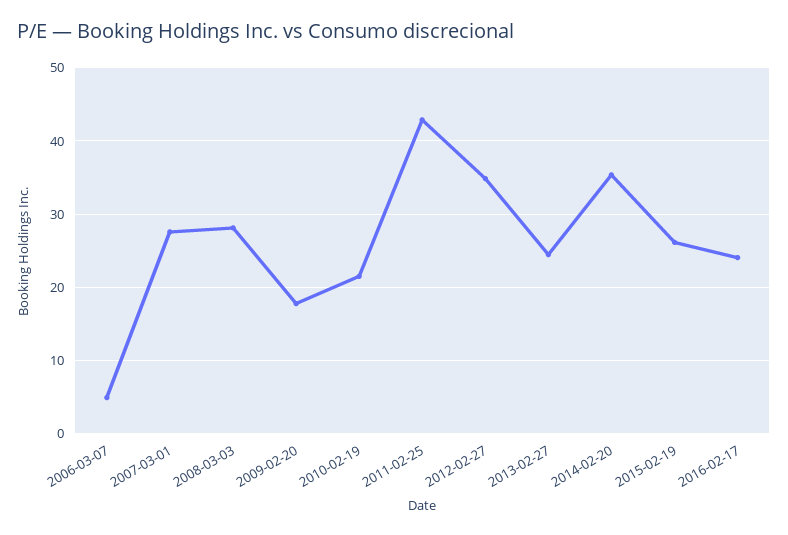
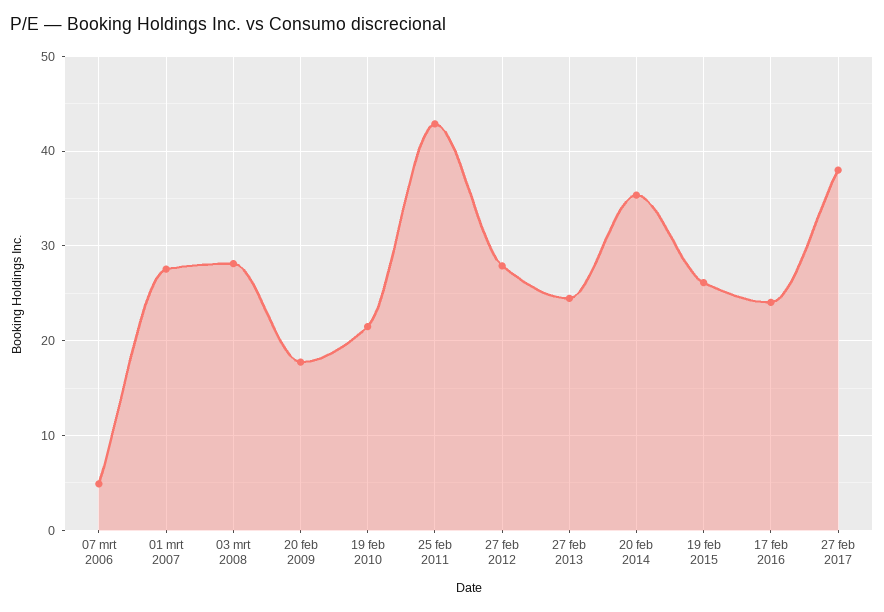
2012-02-27: 35 -> 28
27 feb 2017: none -> 38

